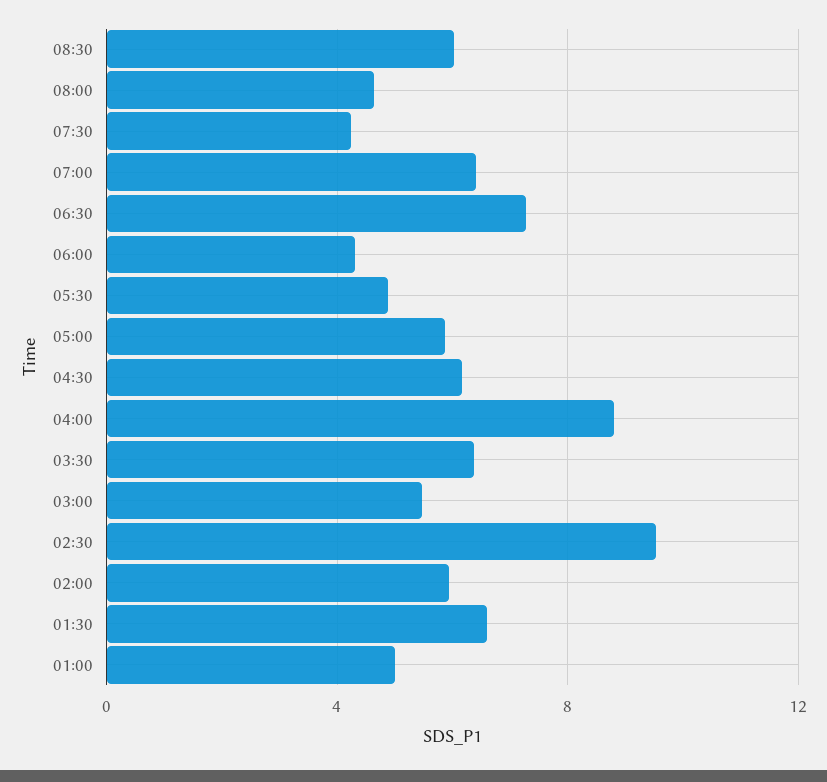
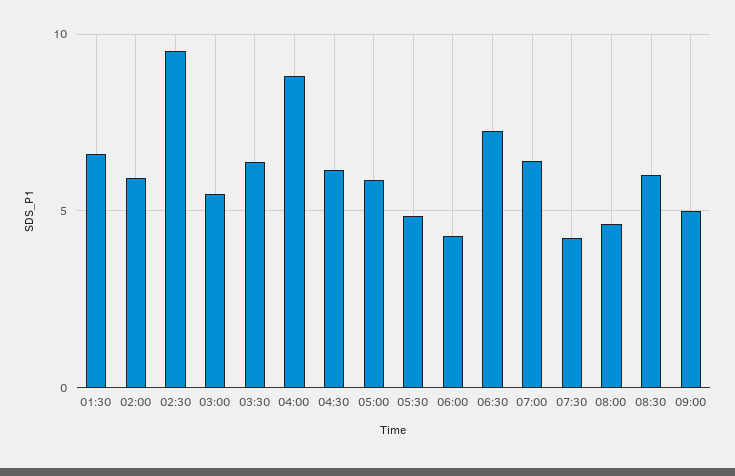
01:00: 5 -> none
09:00: none -> 5

